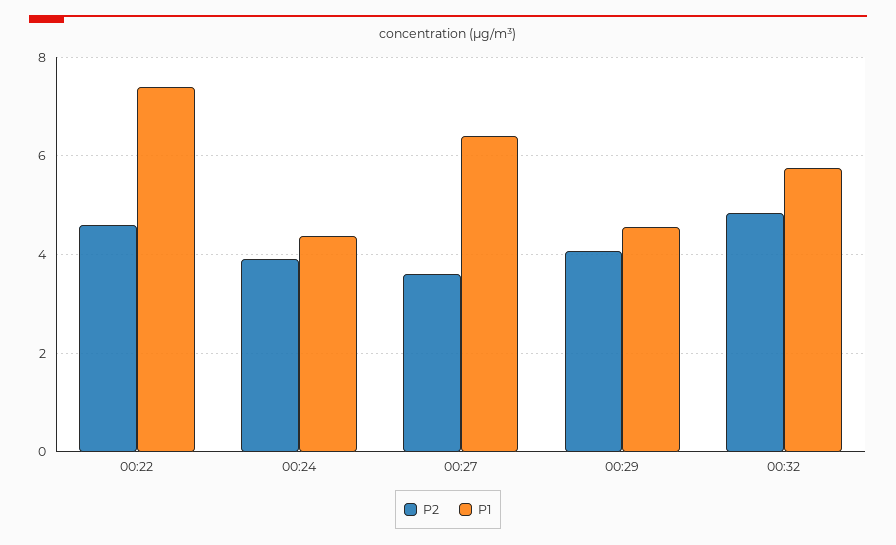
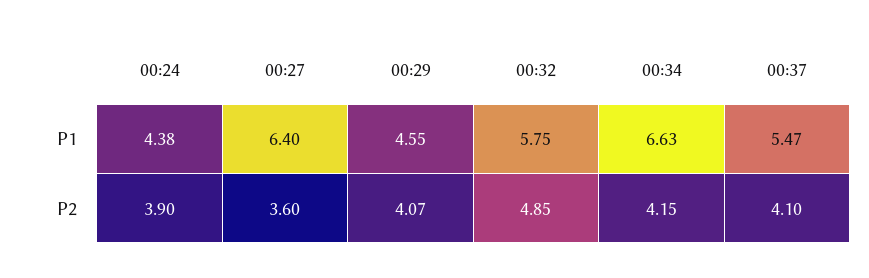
P2, 00:22: 4.6 -> none
P1, 00:22: 7.4 -> none
P1, 00:34: none -> 6.63
P1, 00:37: none -> 5.47
P2, 00:34: none -> 4.15
P2, 00:37: none -> 4.1

